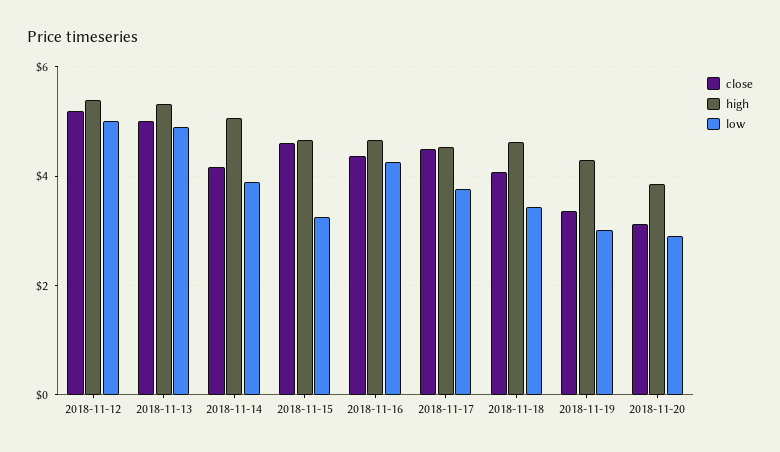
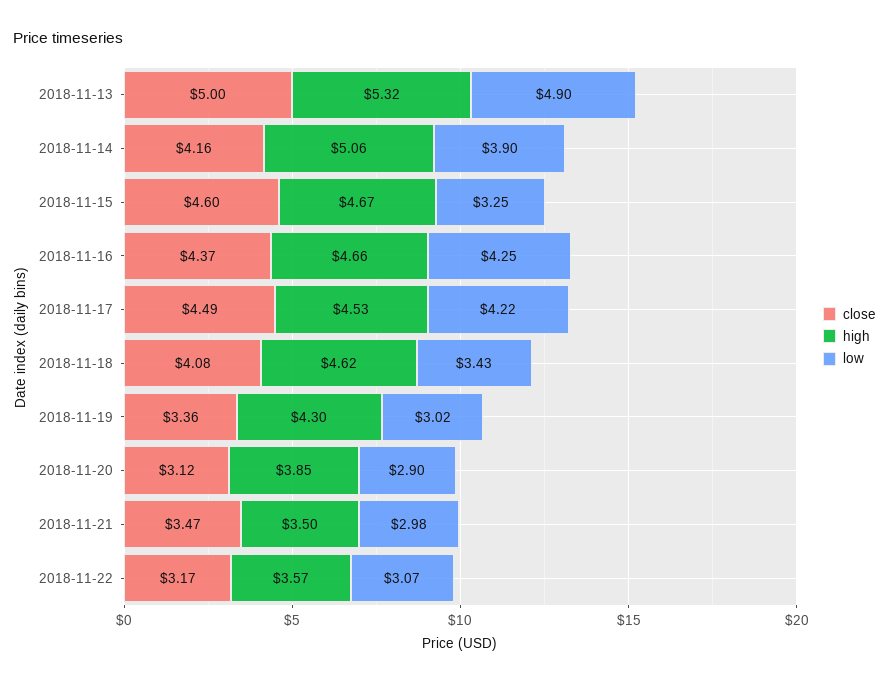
close, 2018-11-12: 5.2 -> none
high, 2018-11-12: 5.4 -> none
low, 2018-11-12: 5 -> none
low, 2018-11-17: 3.8 -> 4.22
close, 2018-11-21: none -> 3.47
high, 2018-11-21: none -> 3.5
low, 2018-11-21: none -> 2.98
close, 2018-11-22: none -> 3.17
high, 2018-11-22: none -> 3.57
low, 2018-11-22: none -> 3.07

